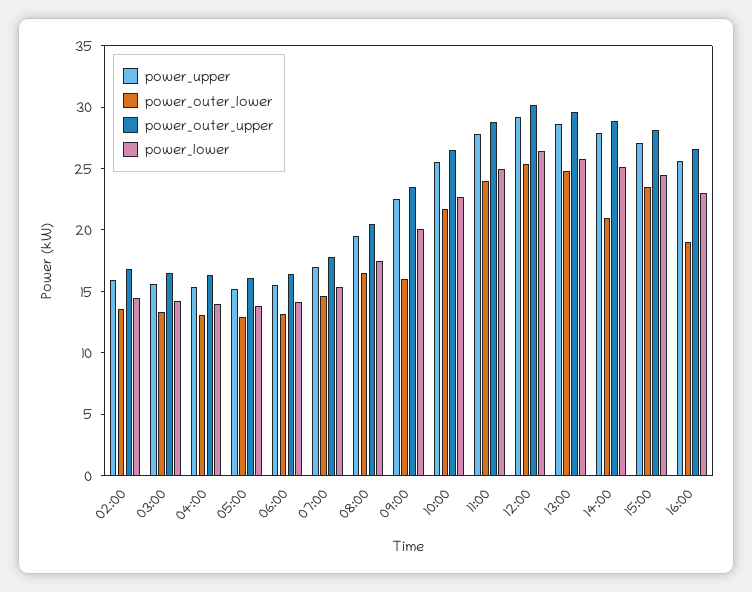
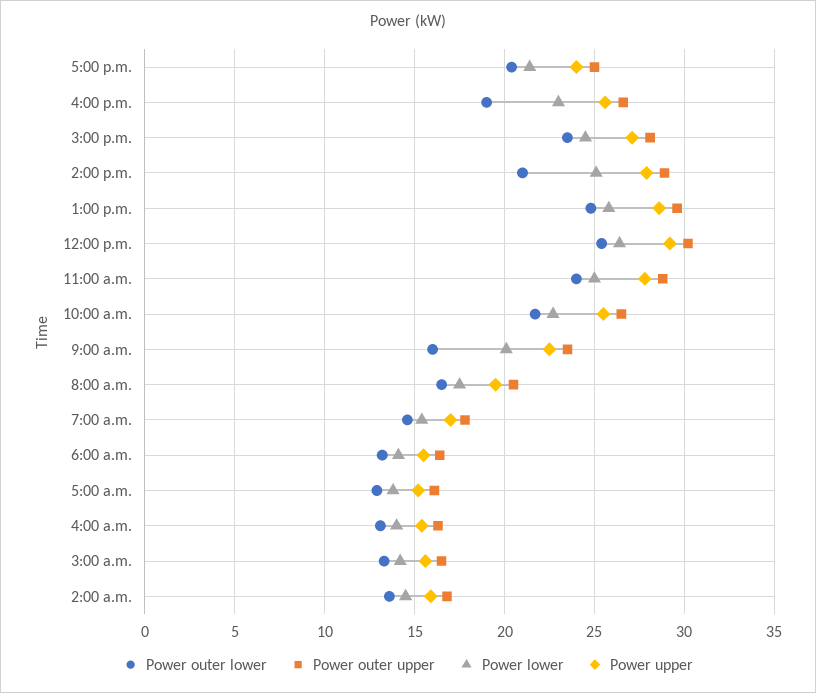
power_outer_lower, 5:00 p.m.: none -> 20.5
power_outer_upper, 5:00 p.m.: none -> 25
power_lower, 5:00 p.m.: none -> 21.5
power_upper, 5:00 p.m.: none -> 24

